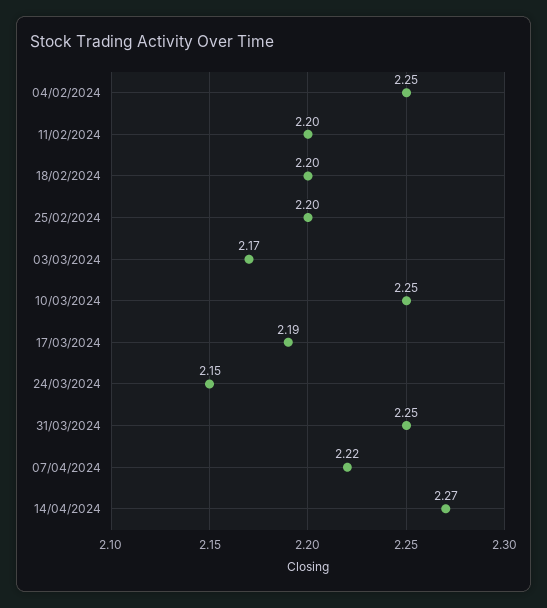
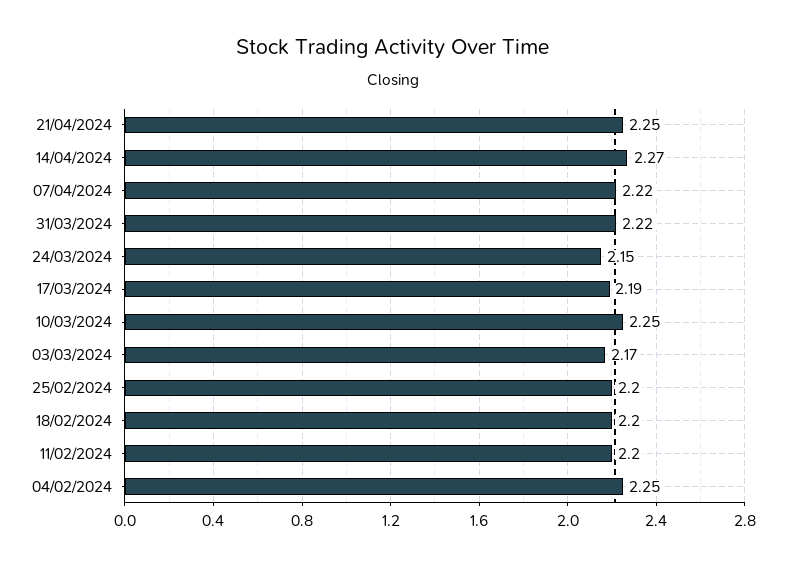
31/03/2024: 2.25 -> 2.22
21/04/2024: none -> 2.25

